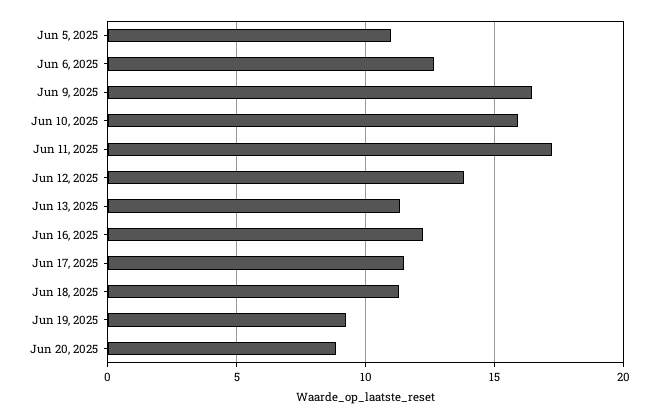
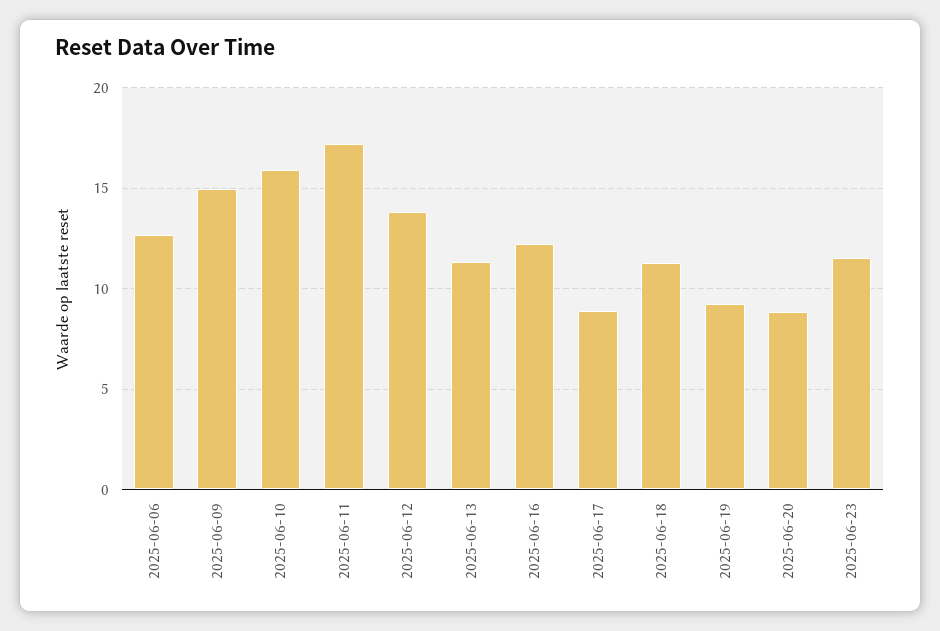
Jun 5, 2025: 11 -> none
Jun 9, 2025: 16.5 -> 15
Jun 17, 2025: 11.5 -> 9
2025-06-23: none -> 11.5

